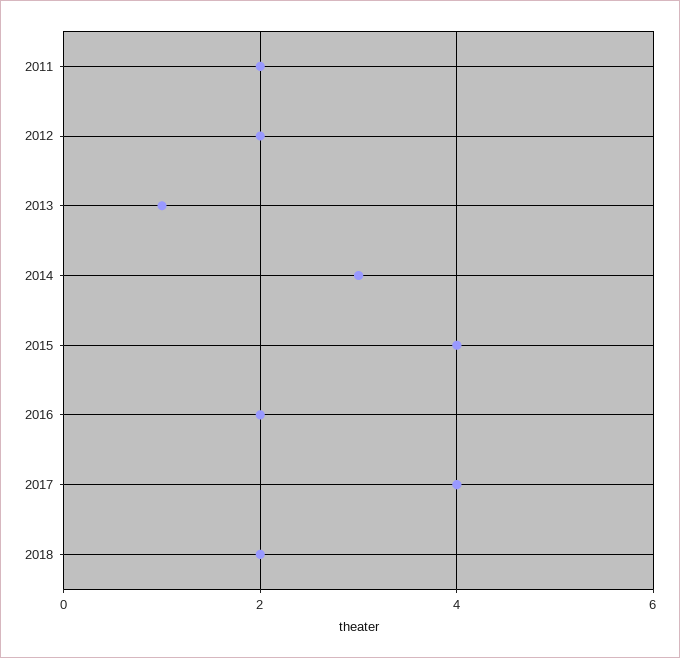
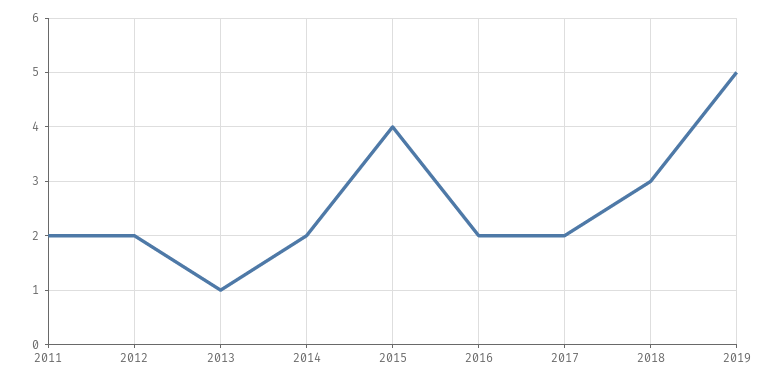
2014: 3 -> 2
2017: 4 -> 2
2018: 2 -> 3
2019: none -> 5

